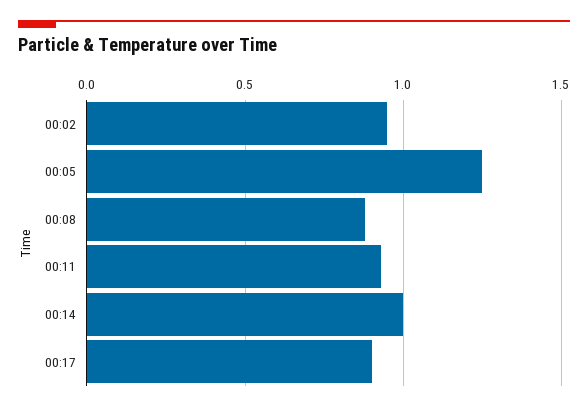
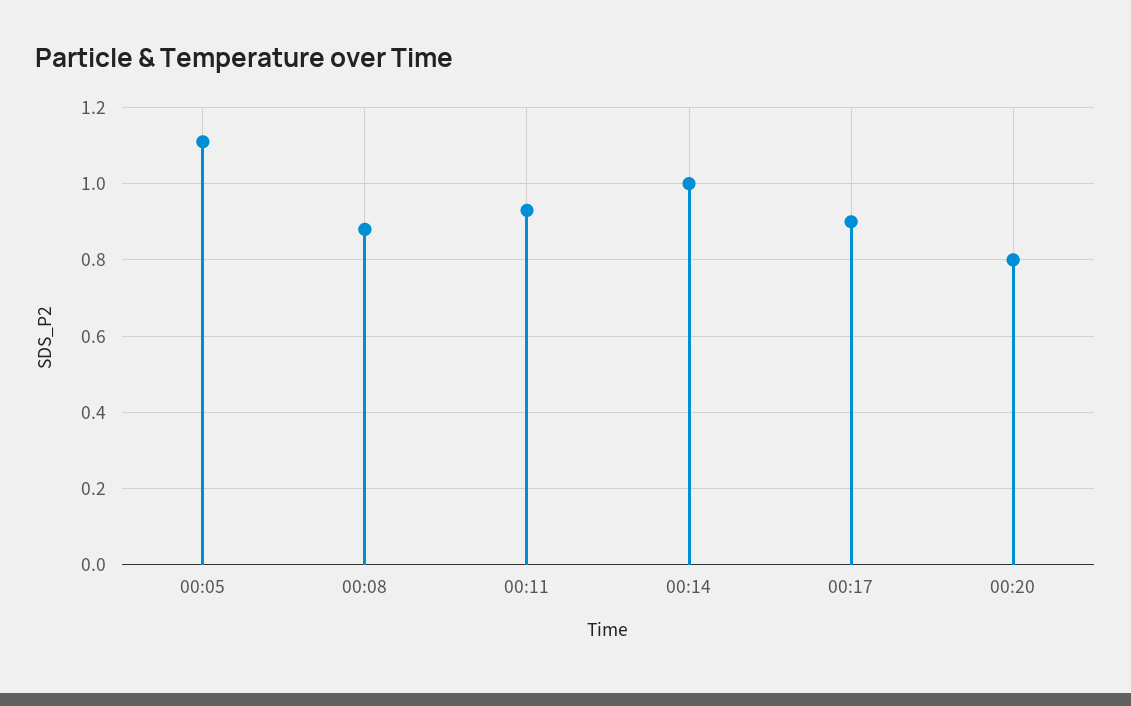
00:02: 0.95 -> none
00:05: 1.25 -> 1.1
00:20: none -> 0.8

